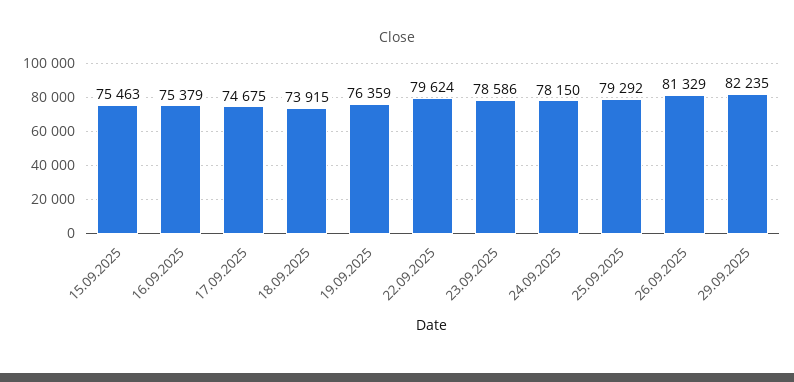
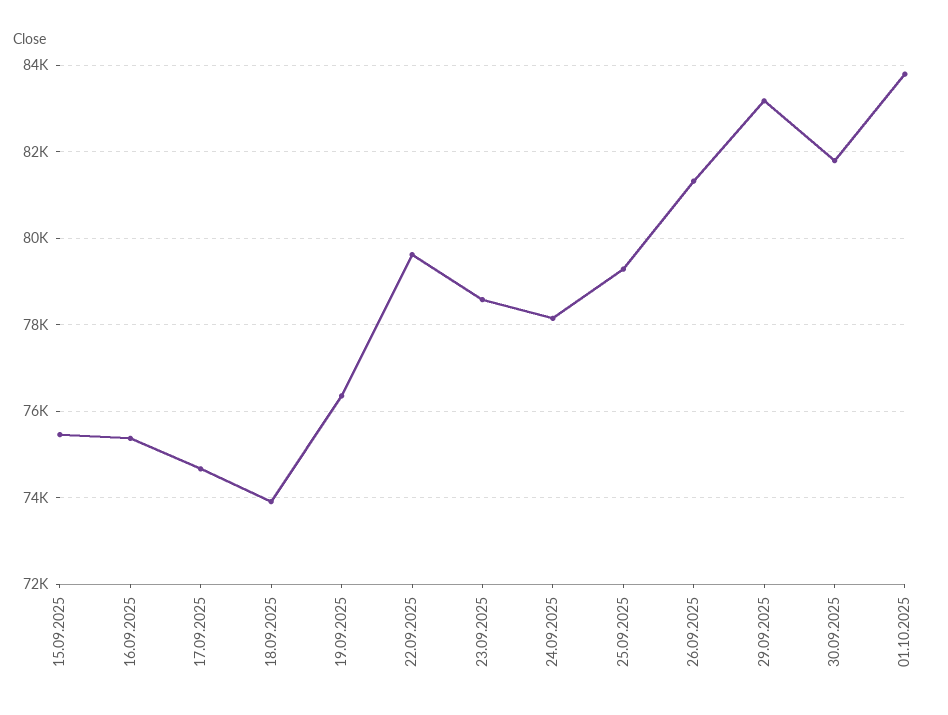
29.09.2025: 82235 -> 83200
30.09.2025: none -> 81800
01.10.2025: none -> 83800

